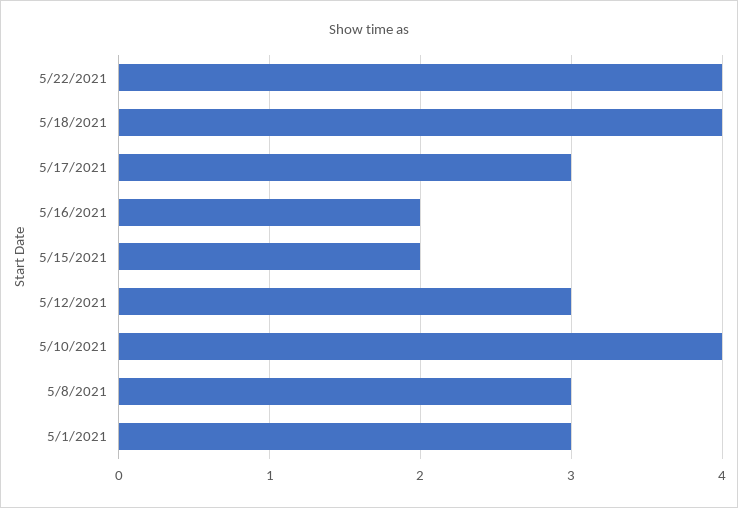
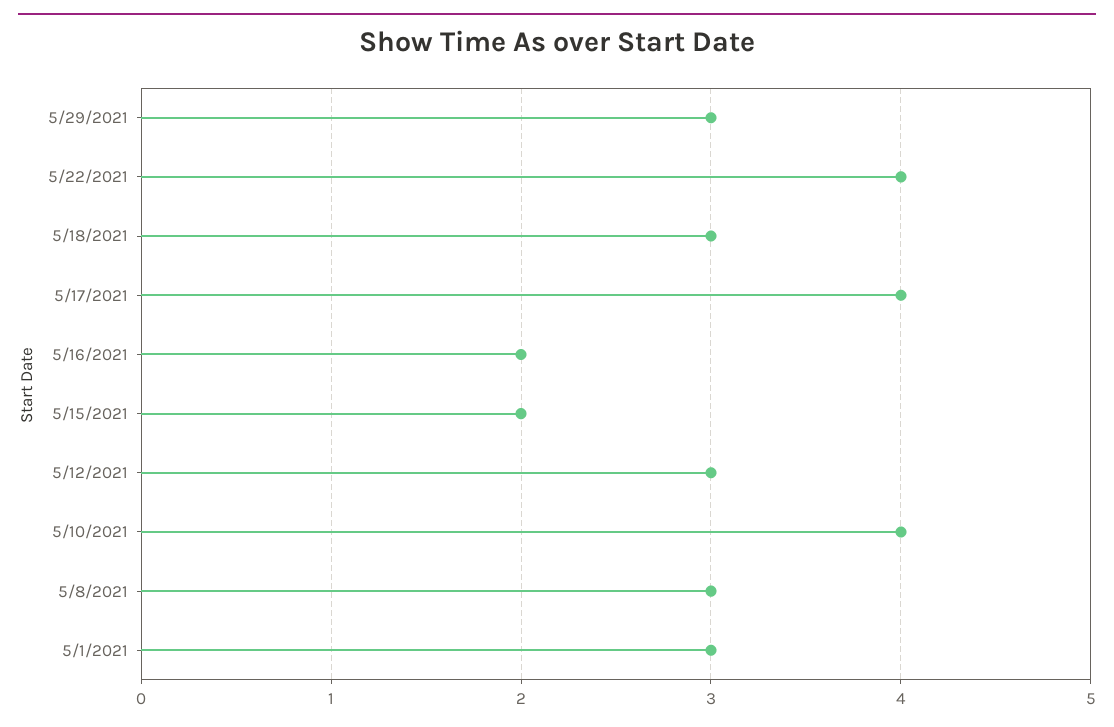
5/18/2021: 4 -> 3
5/17/2021: 3 -> 4
5/29/2021: none -> 3

